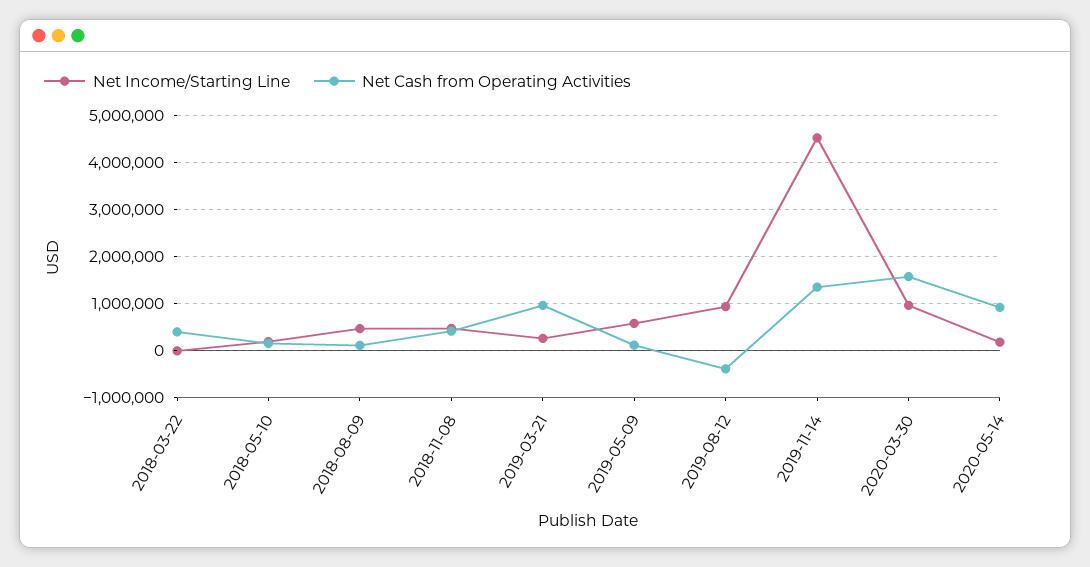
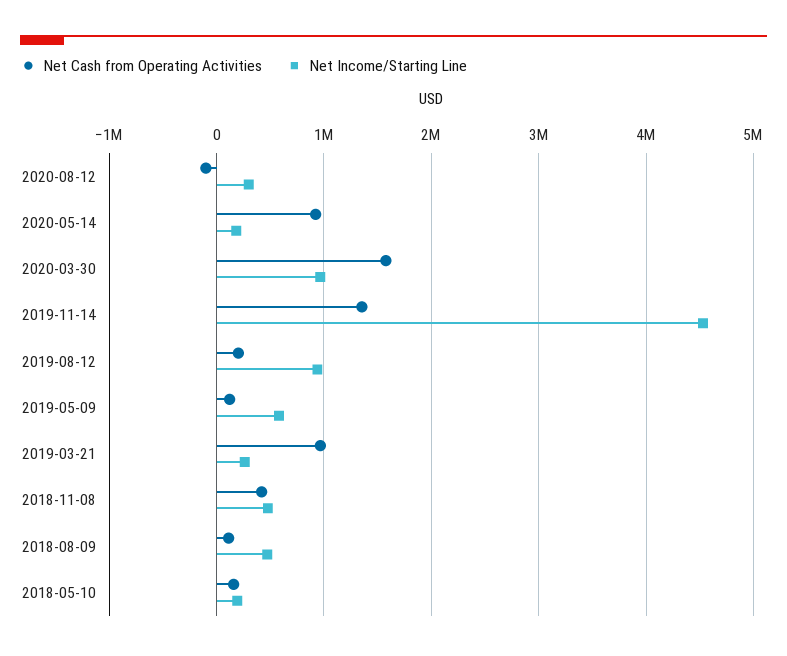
Net Income/Starting Line, 2018-03-22: 0 -> none
Net Cash from Operating Activities, 2018-03-22: 400000 -> none
Net Cash from Operating Activities, 2019-08-12: -400000 -> 200000
Net Cash from Operating Activities, 2020-08-12: none -> -100000
Net Income/Starting Line, 2020-08-12: none -> 300000

